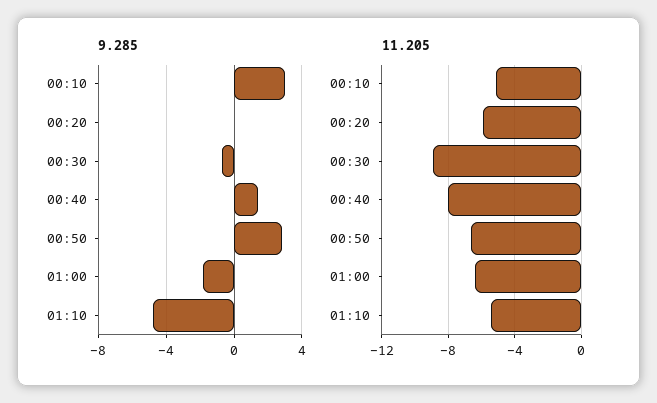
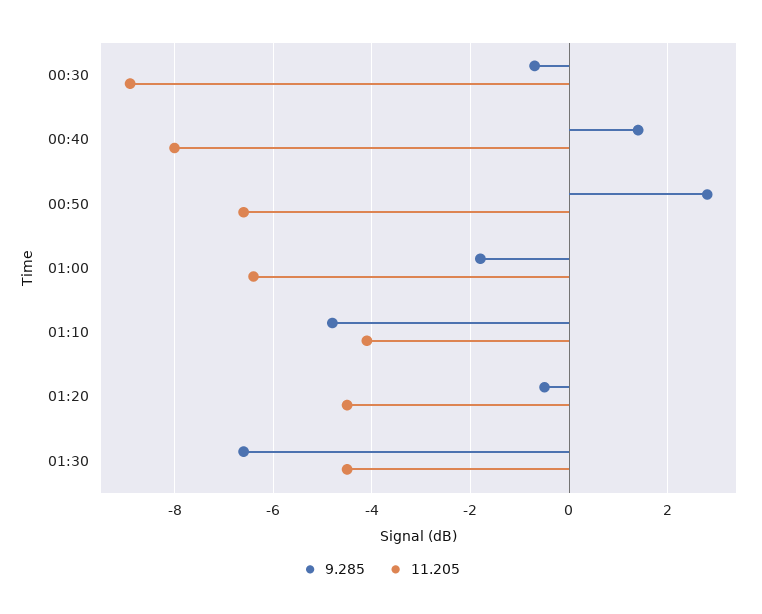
9.285, 00:10: 3 -> none
9.285, 00:20: 0 -> none
11.205, 00:10: -5 -> none
11.205, 00:20: -6 -> none
11.205, 01:10: -5.5 -> -4
9.285, 01:20: none -> -0.5
11.205, 01:20: none -> -4.5
9.285, 01:30: none -> -6.5
11.205, 01:30: none -> -4.5

